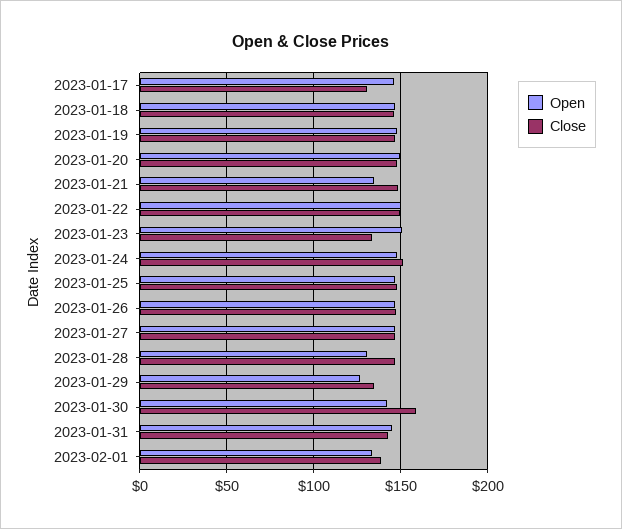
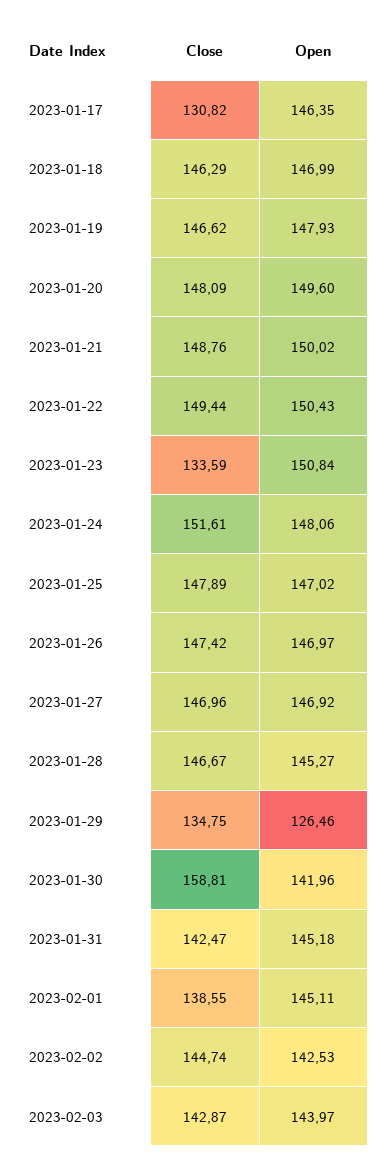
Open, 2023-01-21: 135 -> 150.02
Open, 2023-01-28: 130 -> 145.27
Open, 2023-02-01: 135 -> 145.11
Close, 2023-02-02: none -> 144.74
Open, 2023-02-02: none -> 142.53
Close, 2023-02-03: none -> 142.87
Open, 2023-02-03: none -> 143.97

